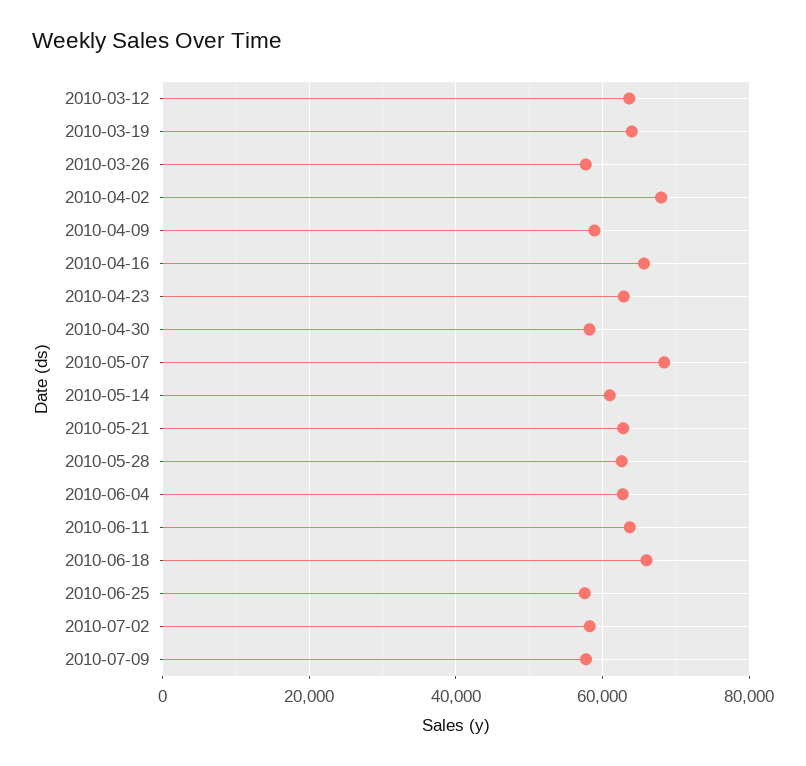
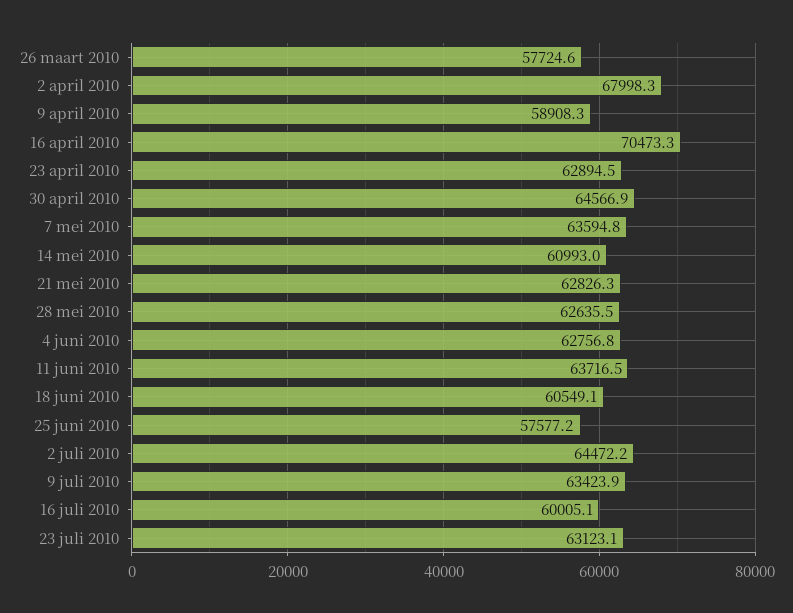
2010-03-12: 64000 -> none
2010-03-19: 64000 -> none
2010-04-16: 66000 -> 70473.3
2010-04-30: 58000 -> 64566.9
2010-05-07: 68000 -> 63594.8
2010-06-18: 66000 -> 60549.1
2010-07-02: 58000 -> 64472.2
2010-07-09: 58000 -> 63423.9
16 juli 2010: none -> 60005.1
23 juli 2010: none -> 63123.1

